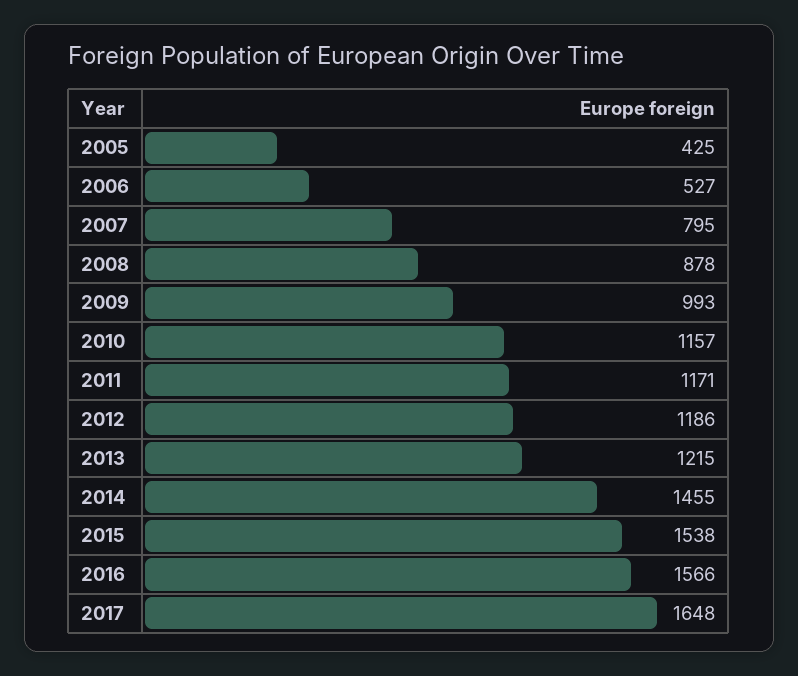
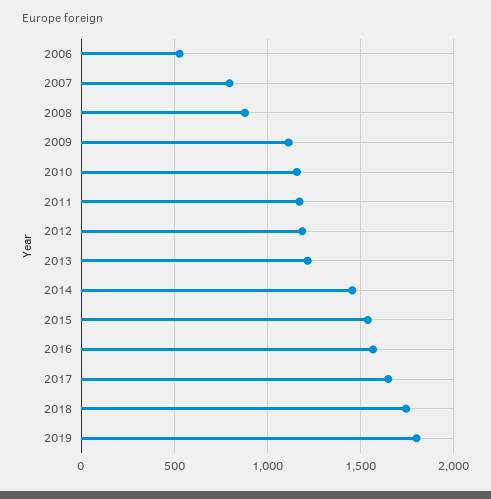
2005: 425 -> none
2009: 993 -> 1100
2018: none -> 1750
2019: none -> 1800

